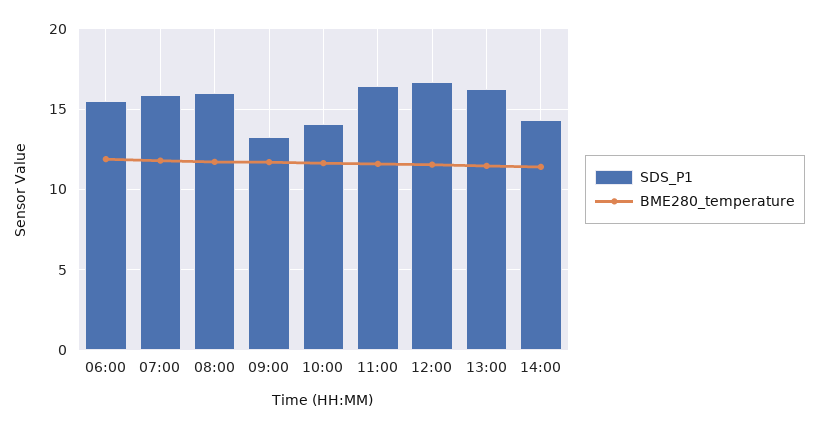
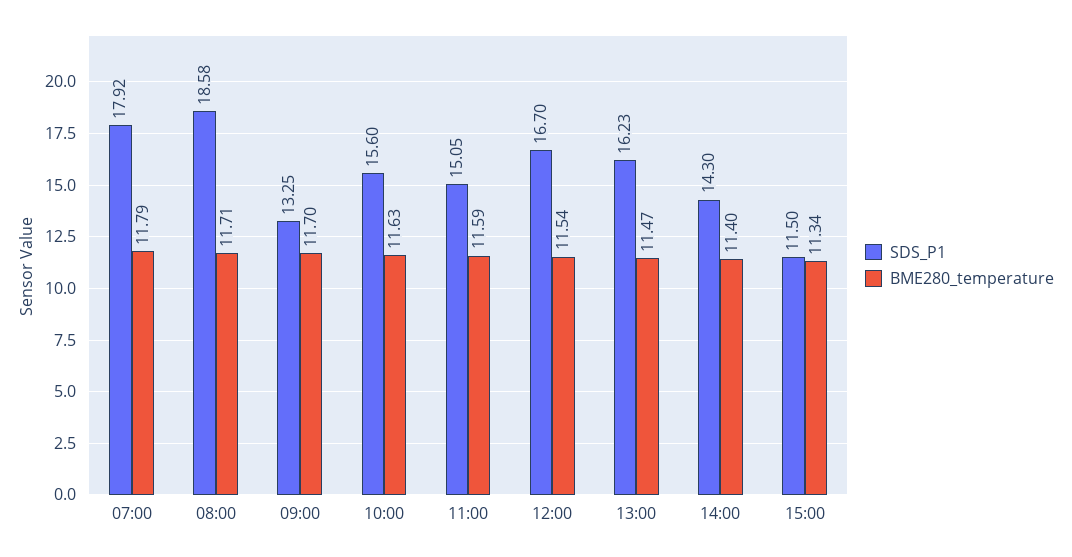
SDS_P1, 06:00: 15.5 -> none
BME280_temperature, 06:00: 12 -> none
SDS_P1, 07:00: 16 -> 17.92
SDS_P1, 08:00: 16 -> 18.58
SDS_P1, 10:00: 14 -> 15.6
SDS_P1, 11:00: 16.5 -> 15.05
SDS_P1, 15:00: none -> 11.5
BME280_temperature, 15:00: none -> 11.34

